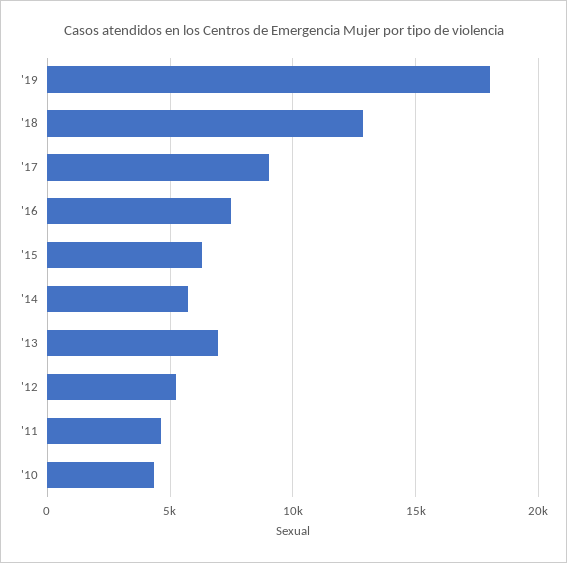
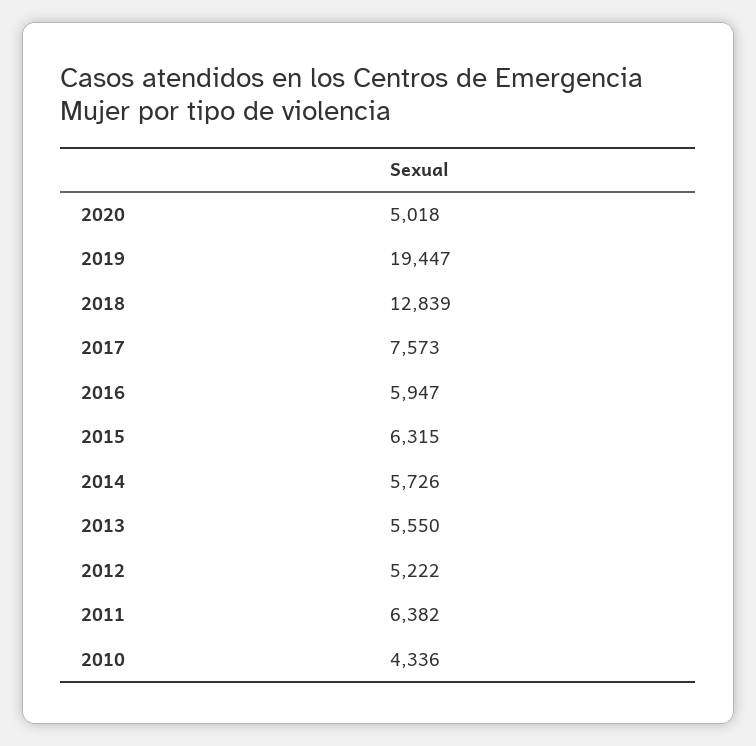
'19: 18000 -> 19447
'17: 9000 -> 7573
'16: 7500 -> 5947
'13: 7000 -> 5550
'11: 4500 -> 6382
2020: none -> 5018

